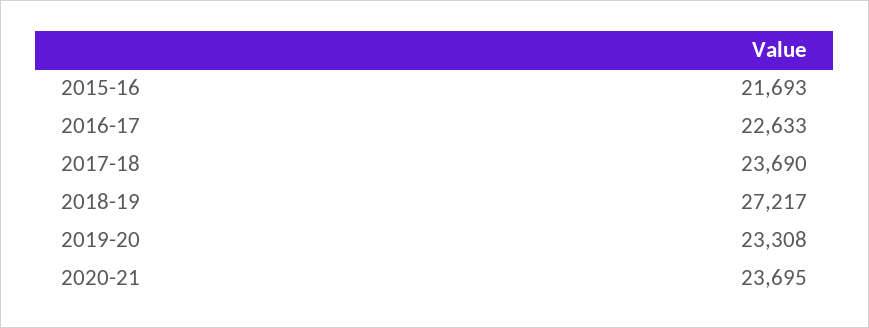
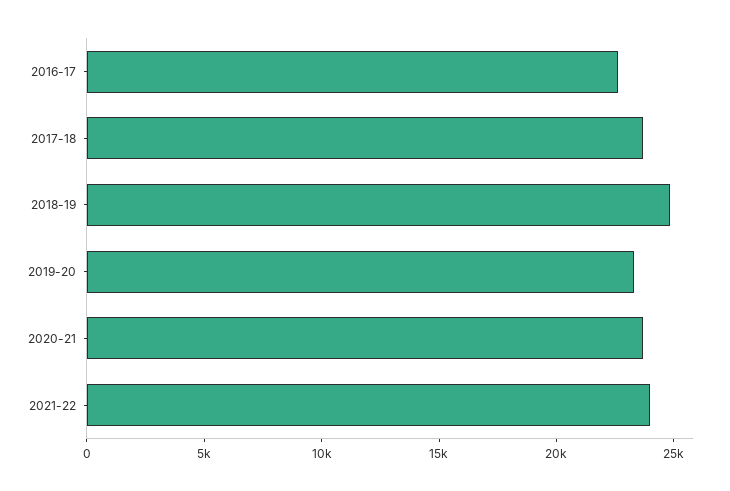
2015-16: 21693 -> none
2018-19: 27217 -> 25000
2021-22: none -> 24000

